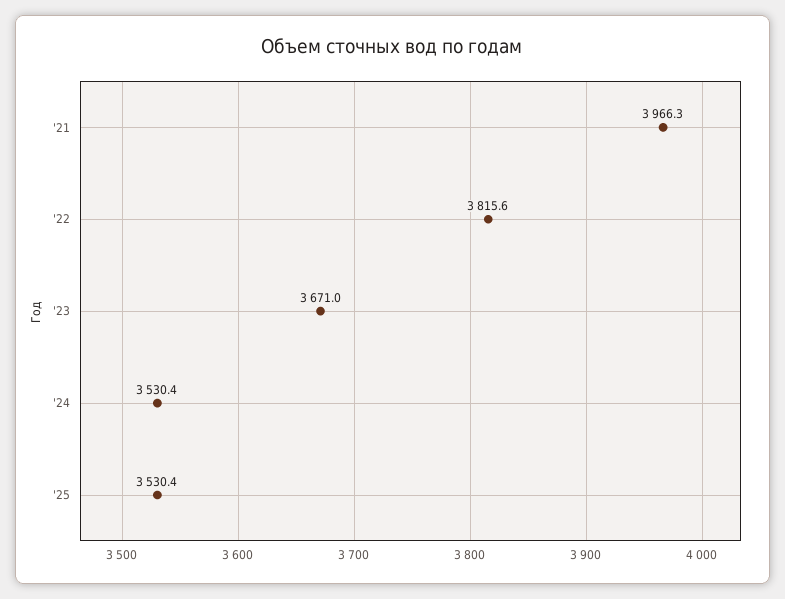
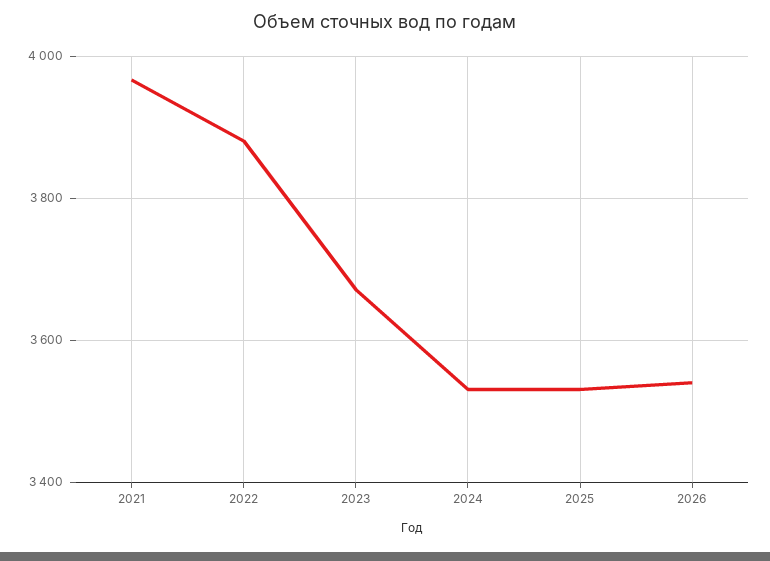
'22: 3815.6 -> 3880
2026: none -> 3540

